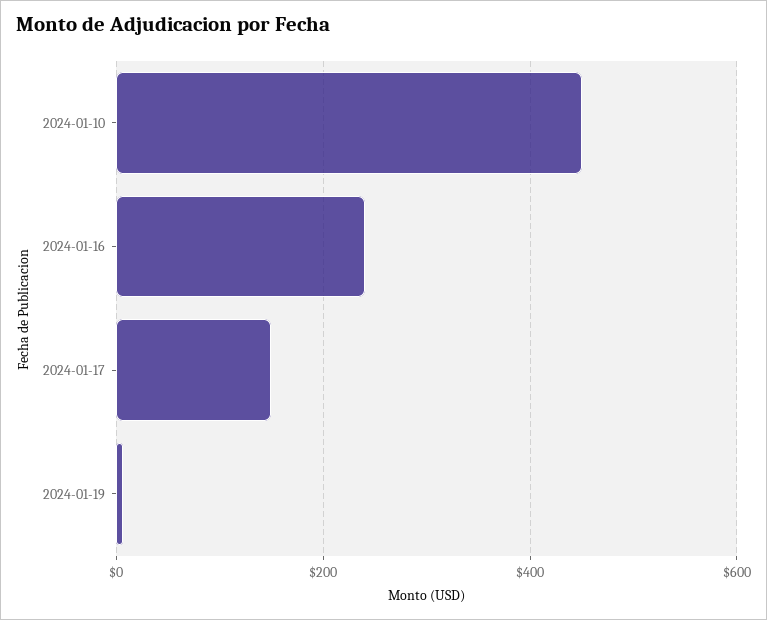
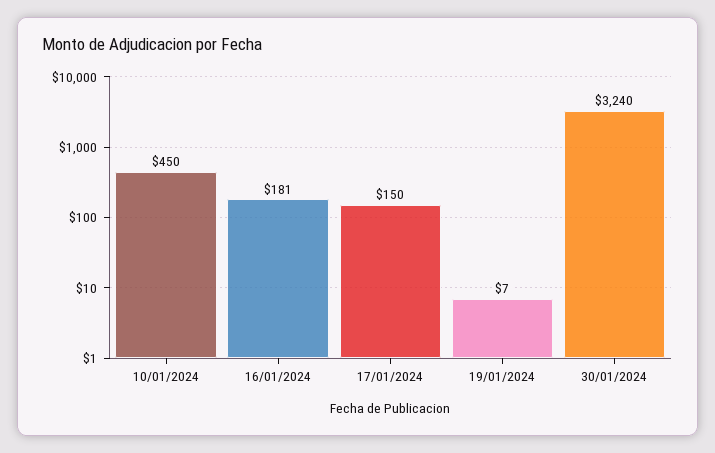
2024-01-16: 240 -> 181
30/01/2024: none -> 3240

